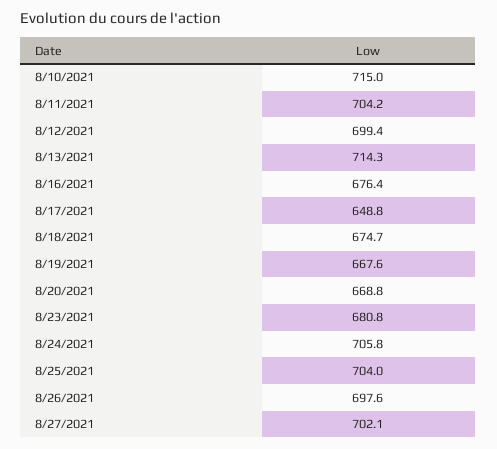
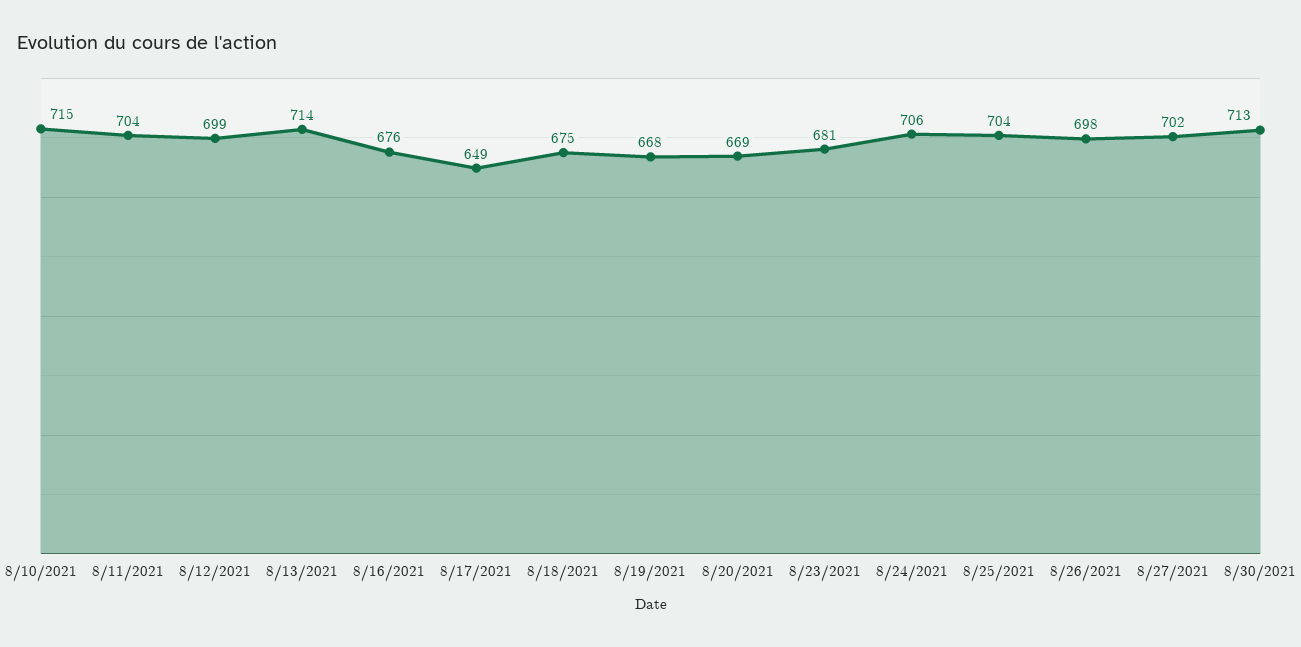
8/30/2021: none -> 713

